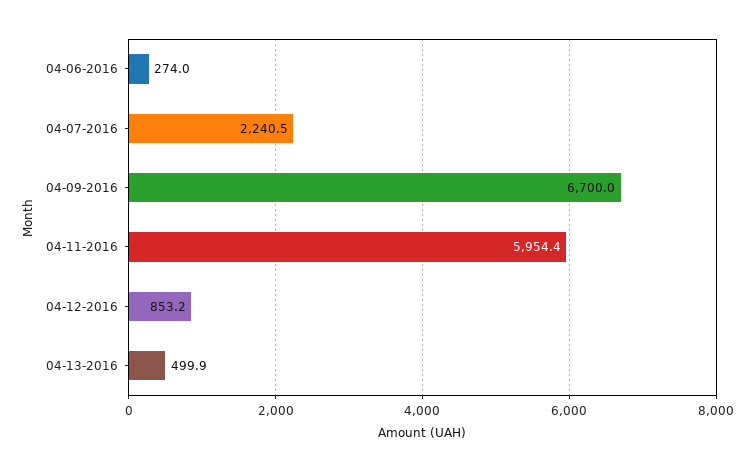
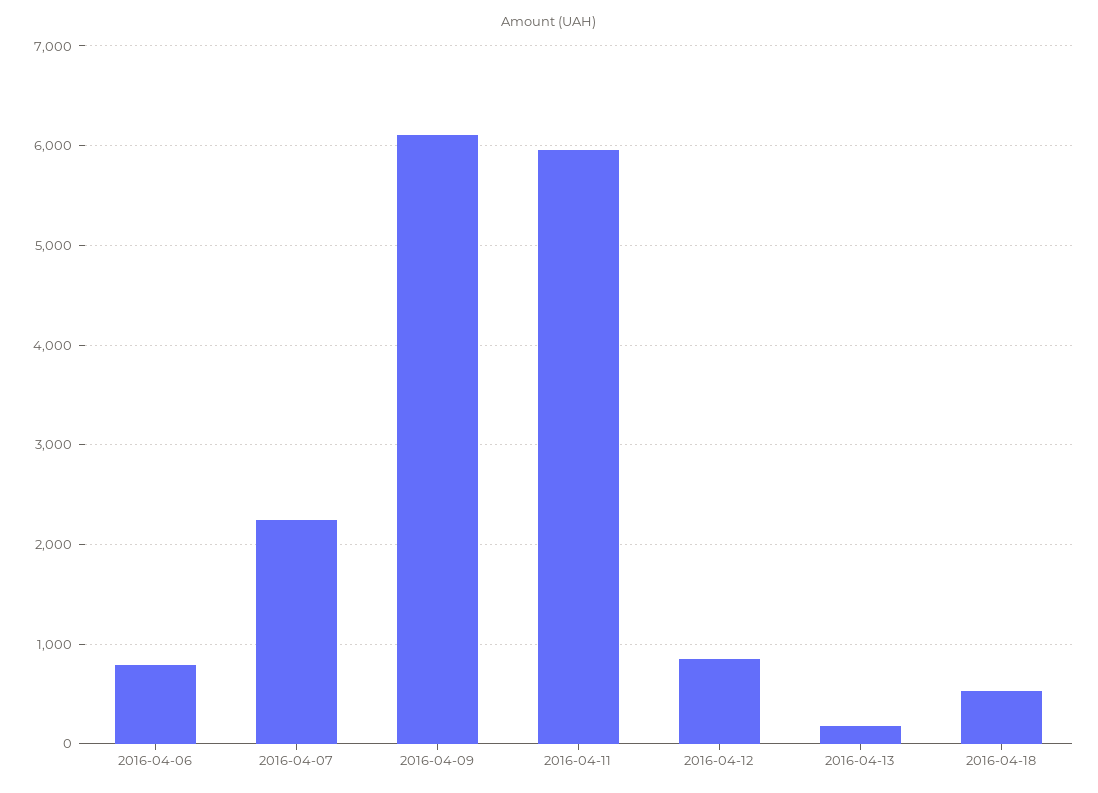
04-06-2016: 274 -> 800
04-09-2016: 6700 -> 6100
04-13-2016: 499.9 -> 200
2016-04-18: none -> 500

